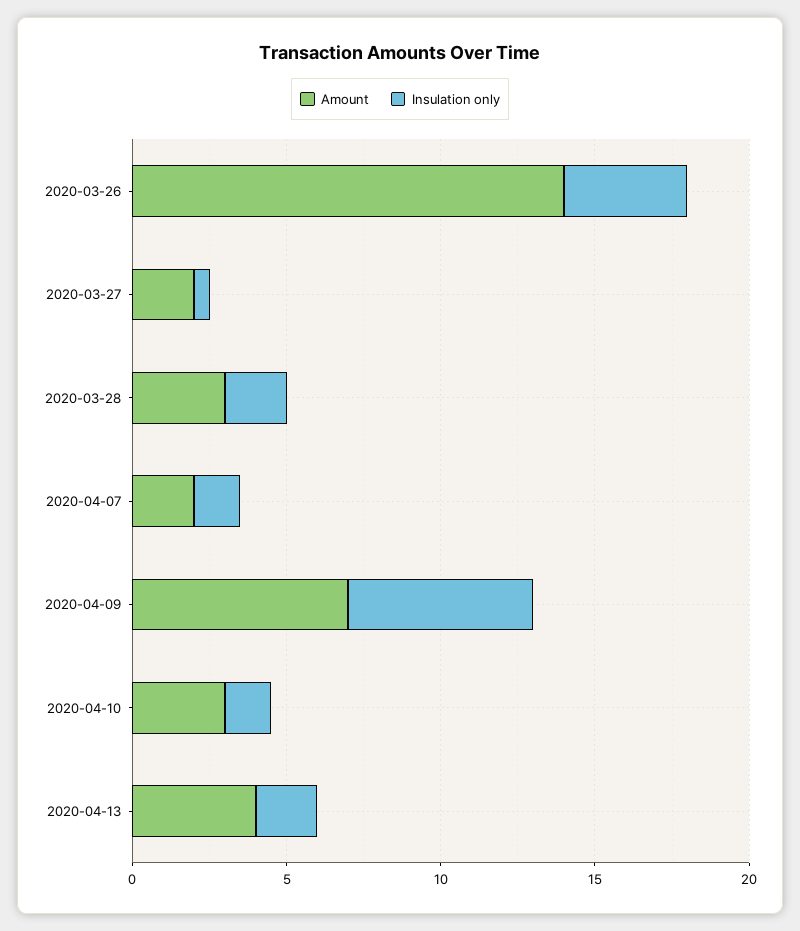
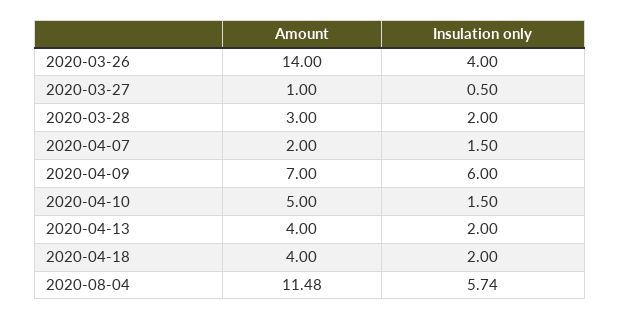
Amount, 2020-03-27: 2 -> 1
Amount, 2020-04-10: 3 -> 5
Amount, 2020-04-18: none -> 4
Insulation only, 2020-04-18: none -> 2
Amount, 2020-08-04: none -> 11.48
Insulation only, 2020-08-04: none -> 5.74

